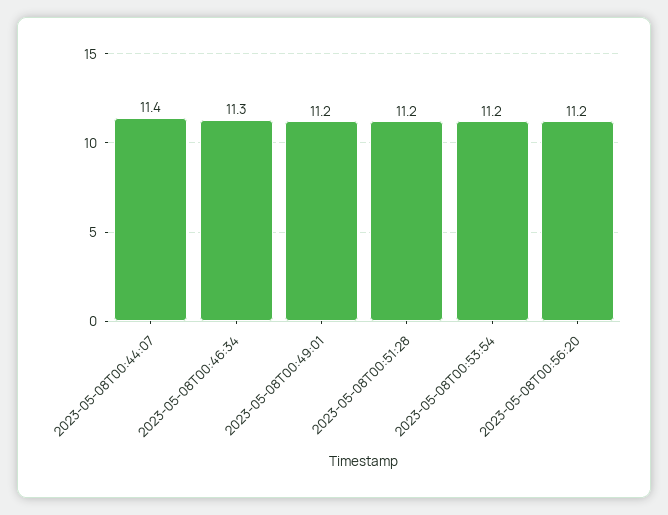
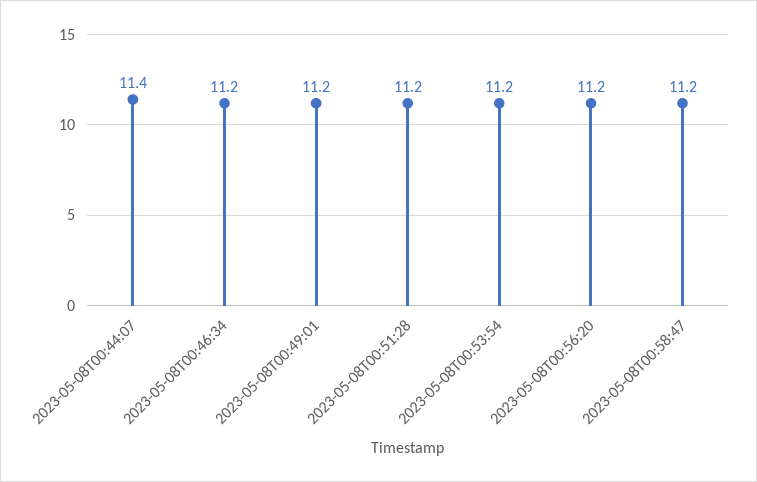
2023-05-08T00:46:34: 11.3 -> 11.2
2023-05-08T00:58:47: none -> 11.2

